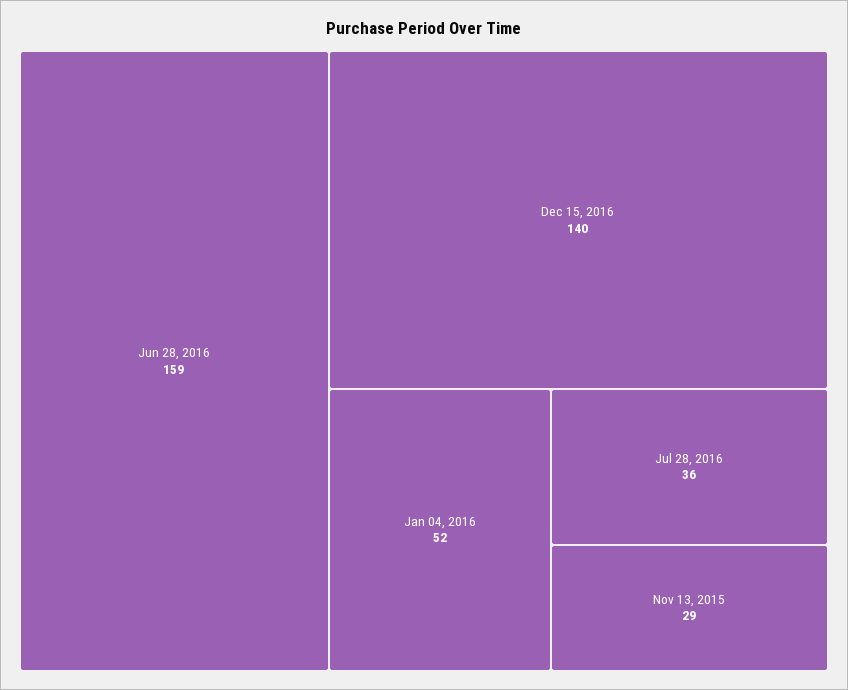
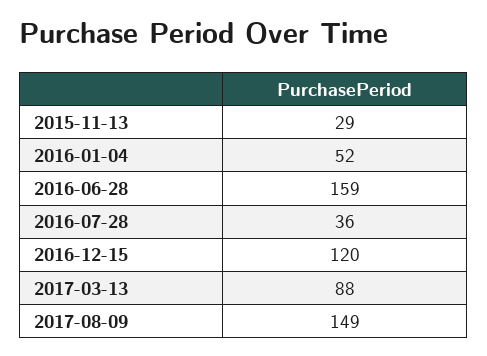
Dec 15, 2016: 140 -> 120
2017-03-13: none -> 88
2017-08-09: none -> 149

